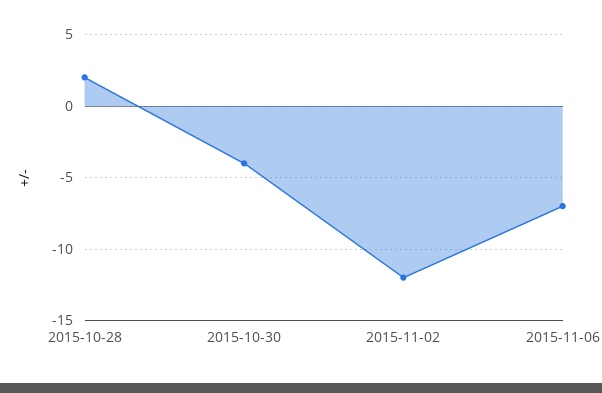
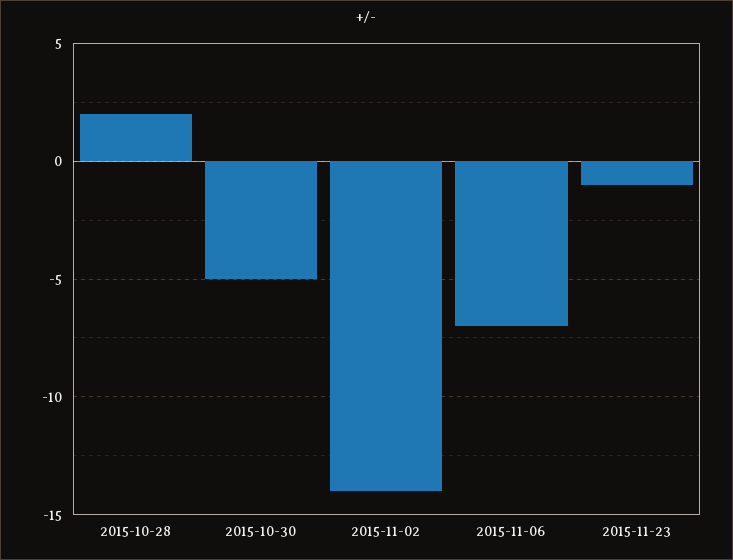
2015-10-30: -4 -> -5
2015-11-02: -12 -> -14
2015-11-23: none -> -1

